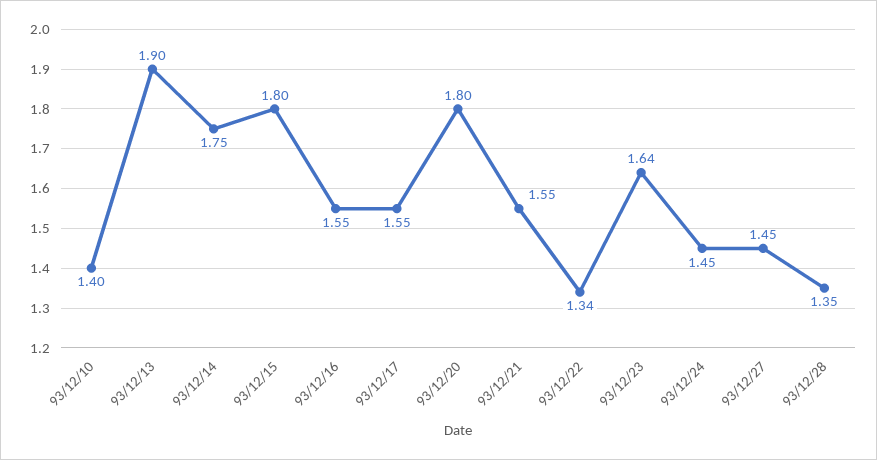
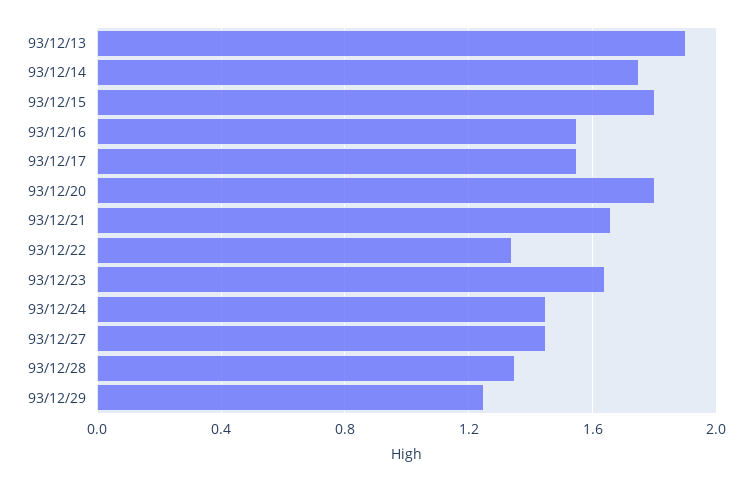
93/12/10: 1.4 -> none
93/12/21: 1.55 -> 1.65
93/12/29: none -> 1.25

